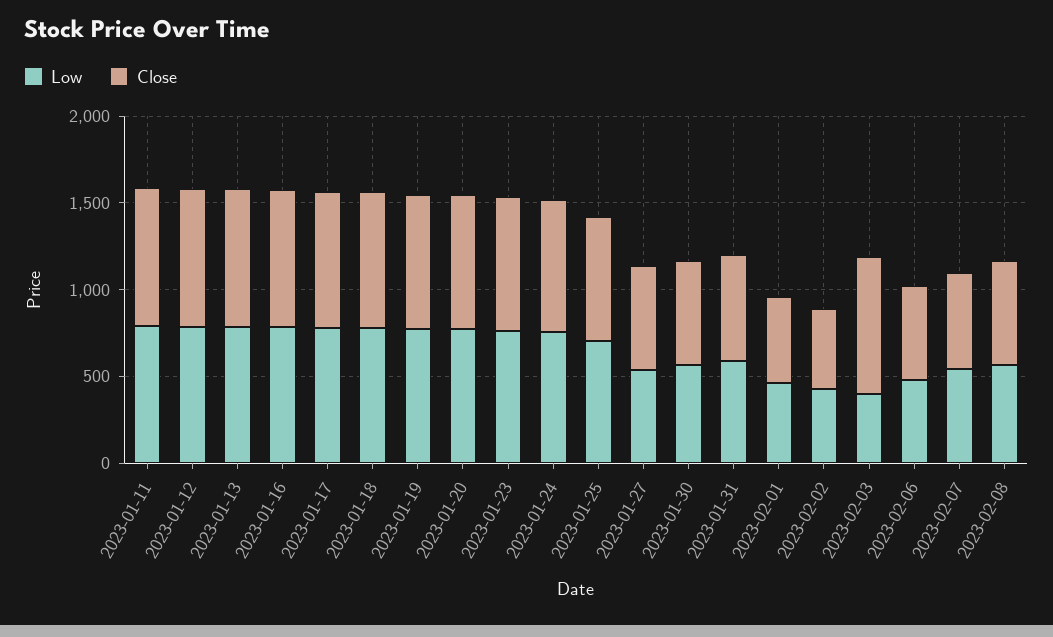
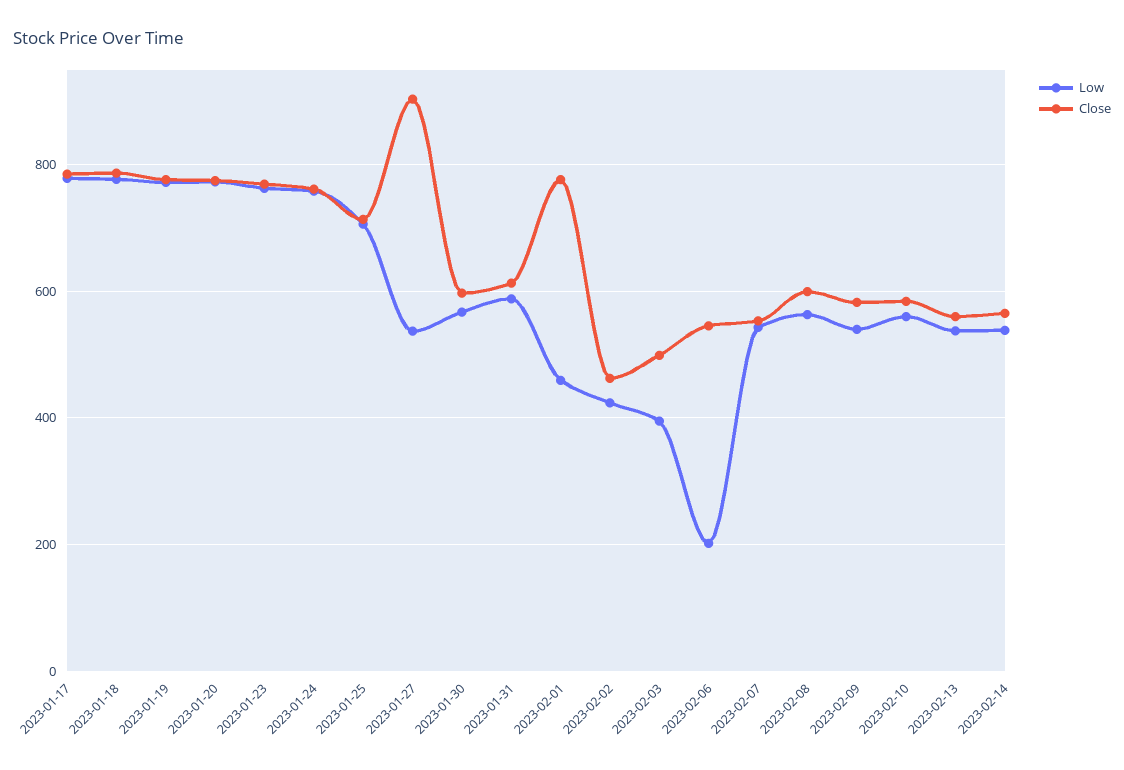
Low, 2023-01-11: 800 -> none
Close, 2023-01-11: 800 -> none
Low, 2023-01-12: 800 -> none
Close, 2023-01-12: 800 -> none
Low, 2023-01-13: 800 -> none
Close, 2023-01-13: 800 -> none
Low, 2023-01-16: 800 -> none
Close, 2023-01-16: 800 -> none
Close, 2023-01-27: 600 -> 900
Close, 2023-02-01: 500 -> 780
Close, 2023-02-03: 800 -> 500
Low, 2023-02-06: 500 -> 200
Low, 2023-02-09: none -> 540
Close, 2023-02-09: none -> 580
Low, 2023-02-10: none -> 560
Close, 2023-02-10: none -> 580
Low, 2023-02-13: none -> 540
Close, 2023-02-13: none -> 560
Low, 2023-02-14: none -> 540
Close, 2023-02-14: none -> 560

